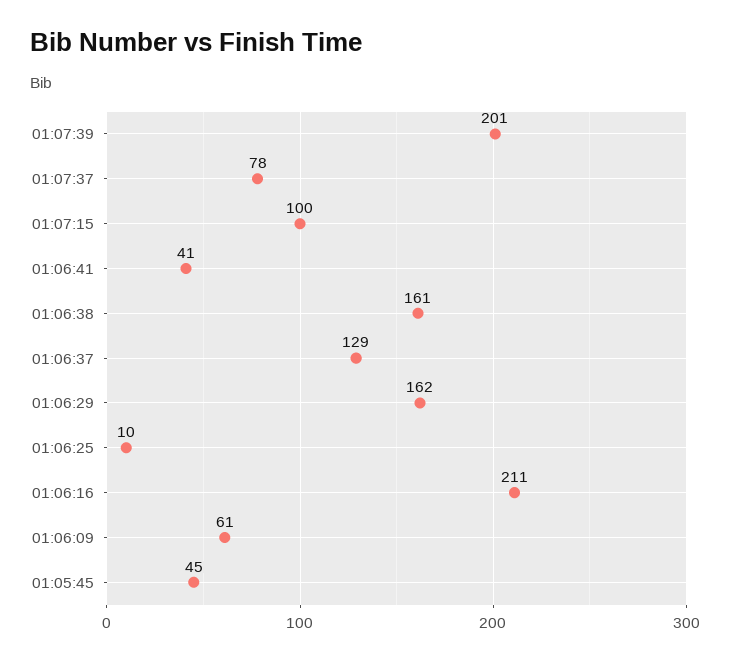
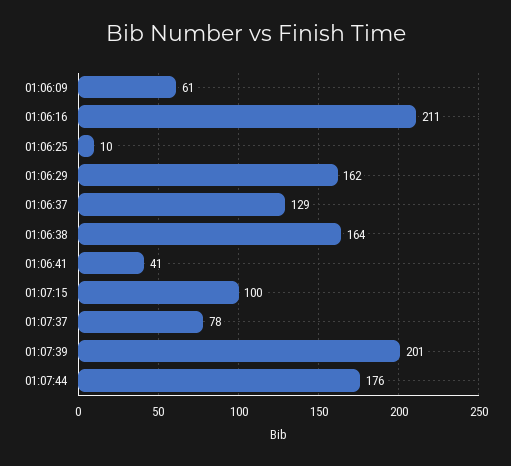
01:06:38: 161 -> 164
01:05:45: 45 -> none
01:07:44: none -> 176

